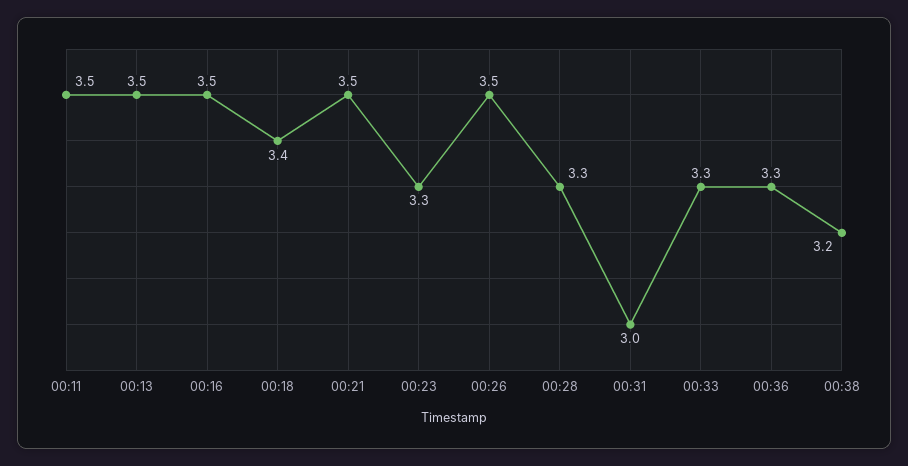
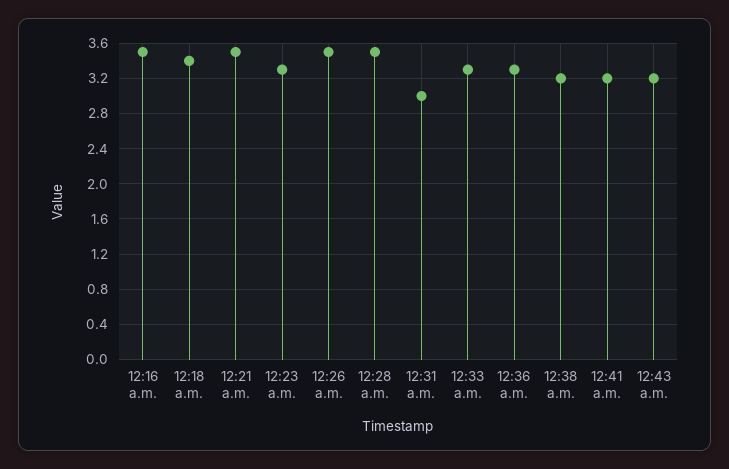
00:11: 3.5 -> none
00:13: 3.5 -> none
00:28: 3.3 -> 3.5
12:41 a.m.: none -> 3.2
12:43 a.m.: none -> 3.2

